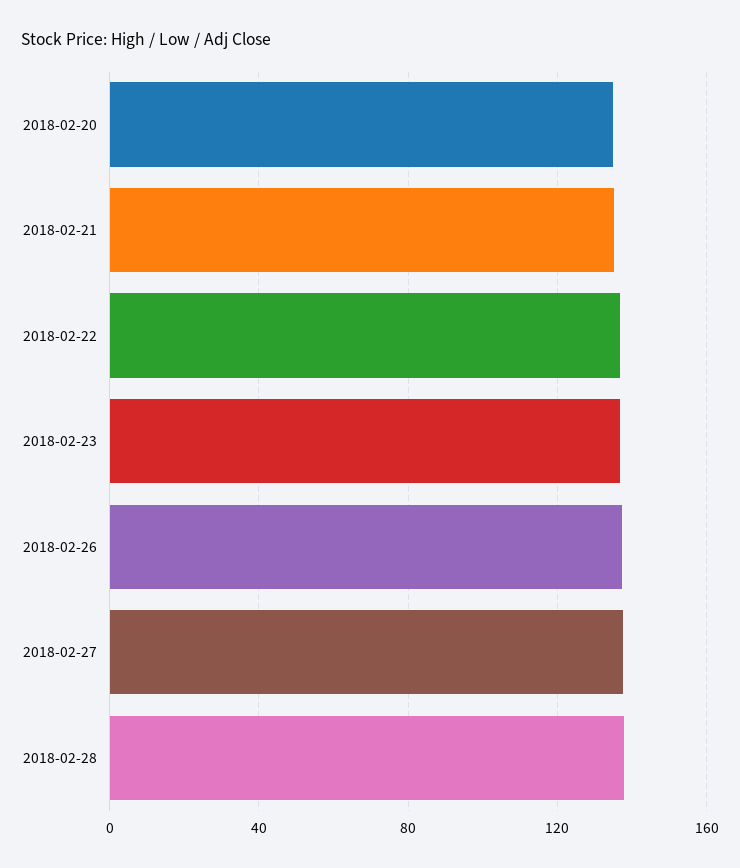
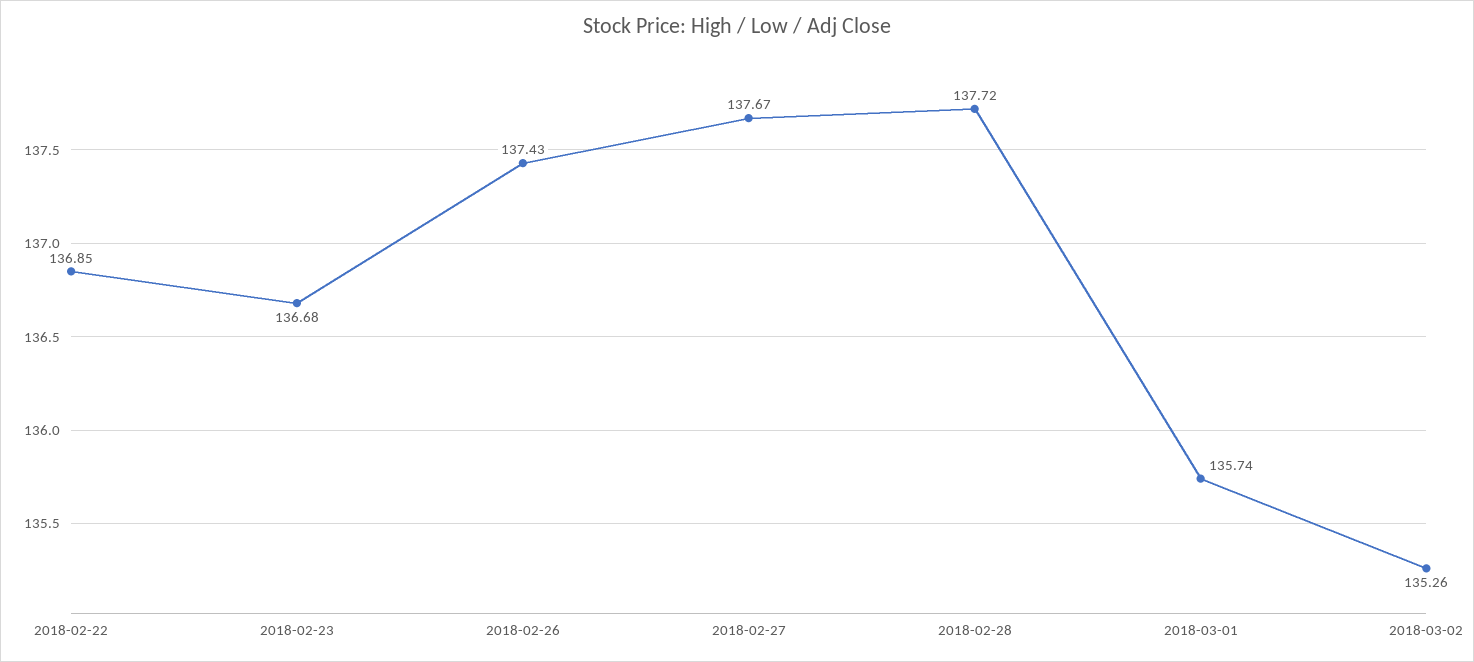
2018-02-20: 135 -> none
2018-02-21: 135 -> none
2018-03-01: none -> 135.74
2018-03-02: none -> 135.26

